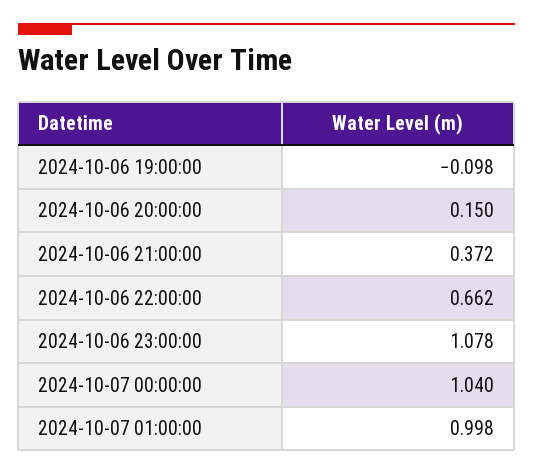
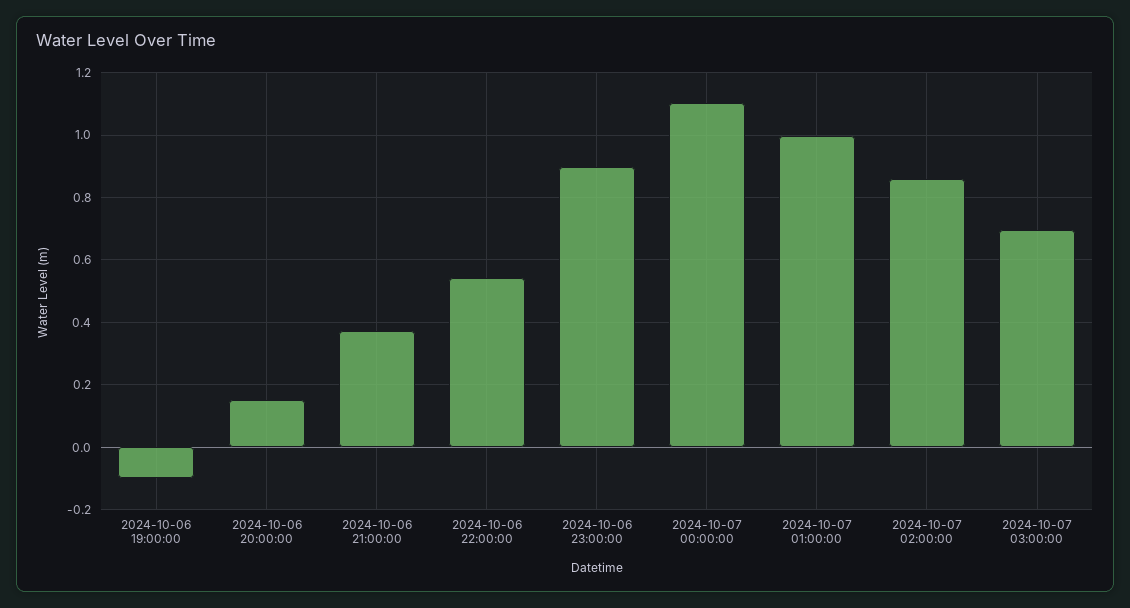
2024-10-06 22:00:00: 0.662 -> 0.54
2024-10-06 23:00:00: 1.078 -> 0.9
2024-10-07 00:00:00: 1.04 -> 1.1
2024-10-07 02:00:00: none -> 0.86
2024-10-07 03:00:00: none -> 0.7

